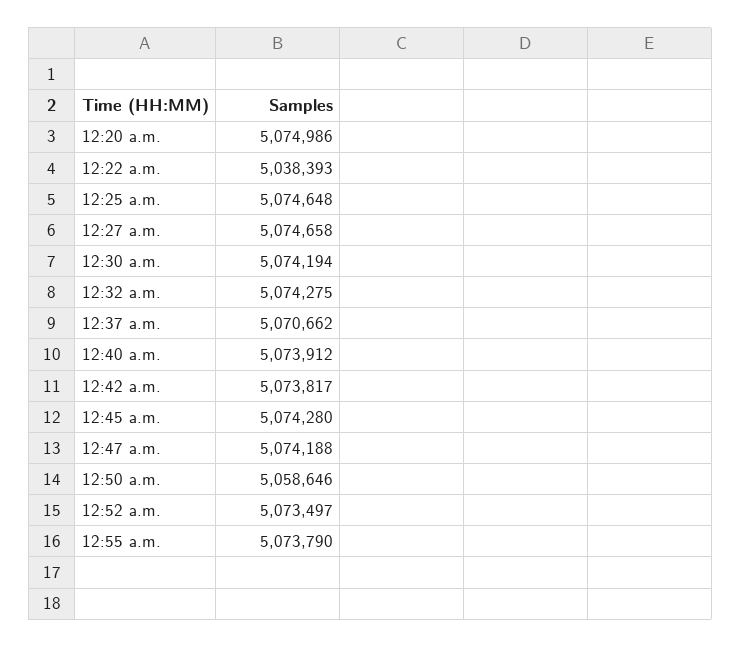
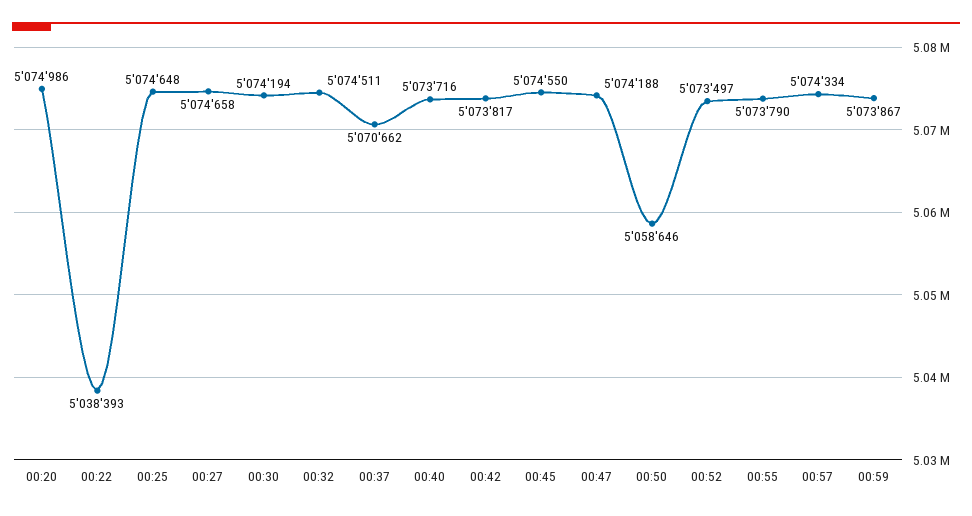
12:32 a.m.: 5074275 -> 5074511
12:40 a.m.: 5073912 -> 5073716
12:45 a.m.: 5074280 -> 5074550
00:57: none -> 5074334
00:59: none -> 5073867

